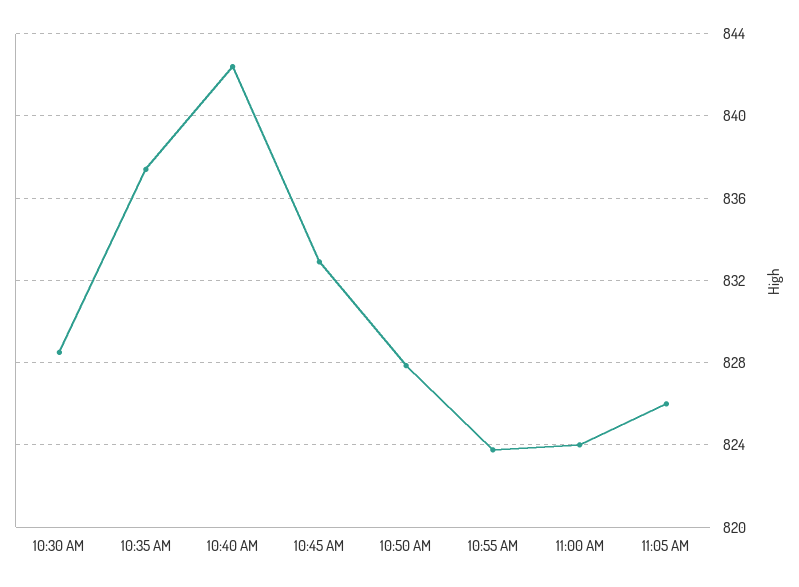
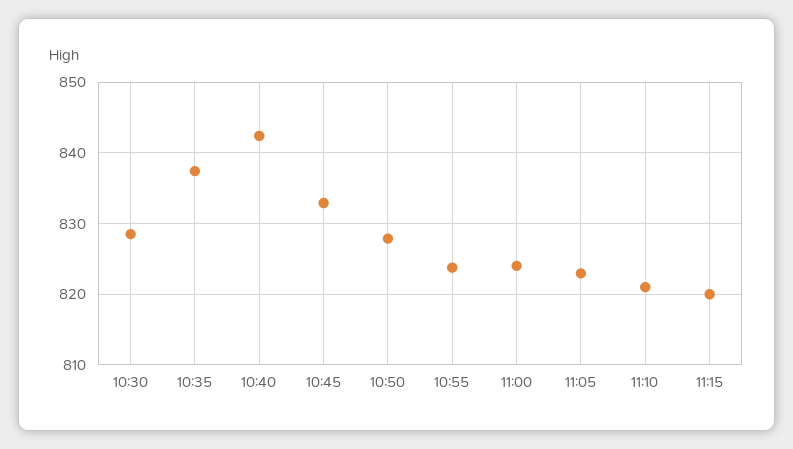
11:05 AM: 826 -> 823
11:10: none -> 821
11:15: none -> 820

